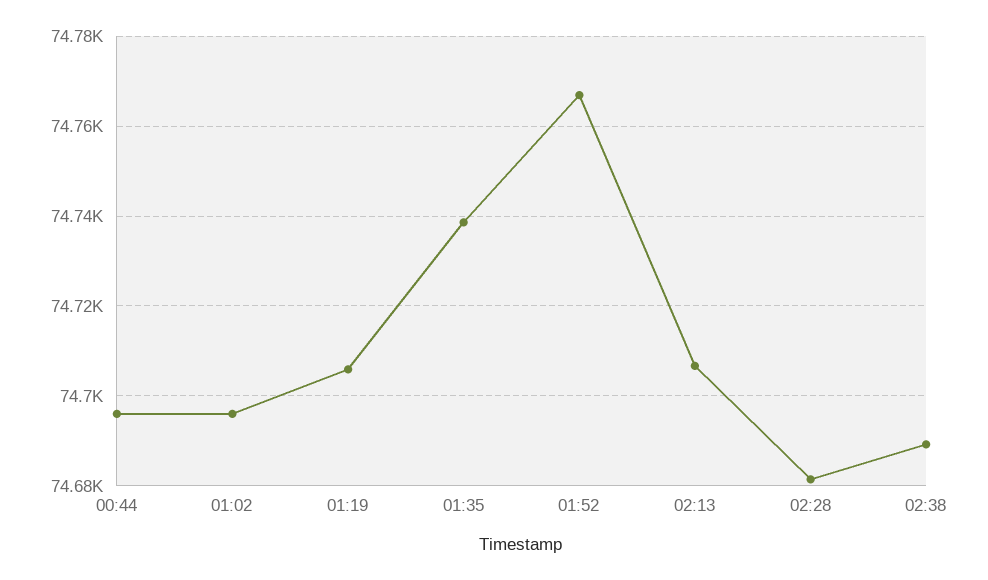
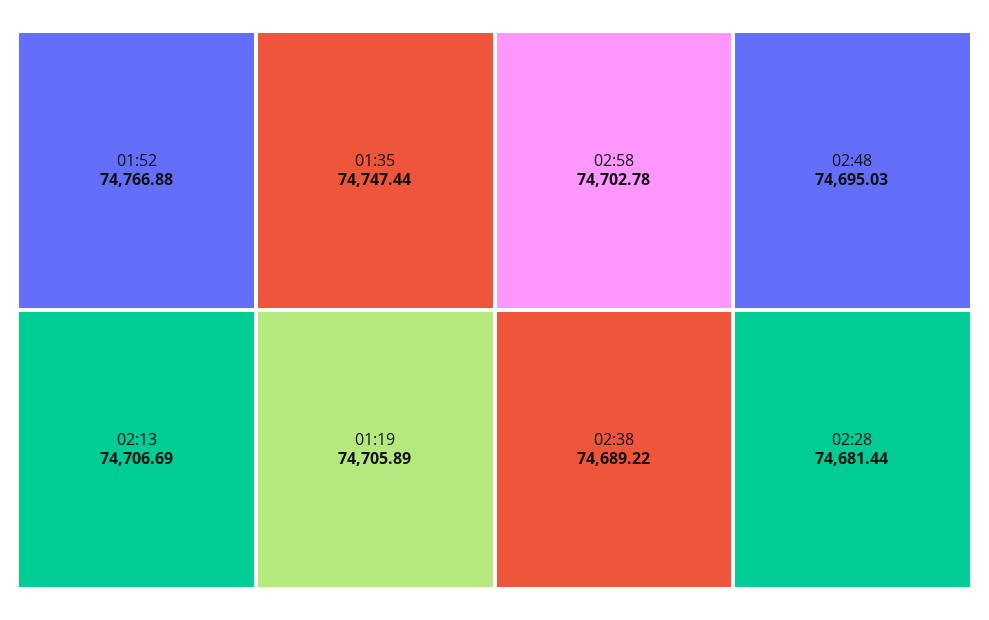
00:44: 74696 -> none
01:02: 74696 -> none
01:35: 74738 -> 74747.44
02:58: none -> 74702.78
02:48: none -> 74695.03

